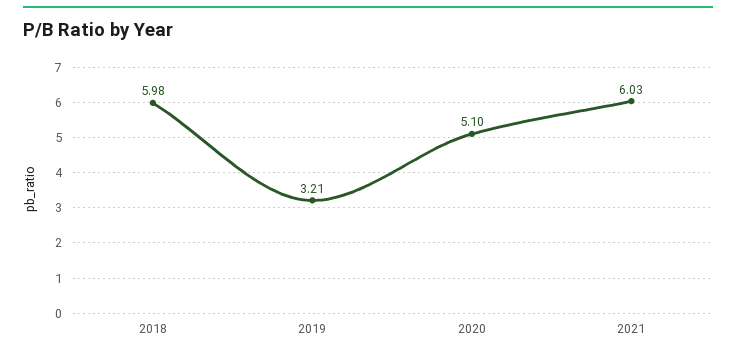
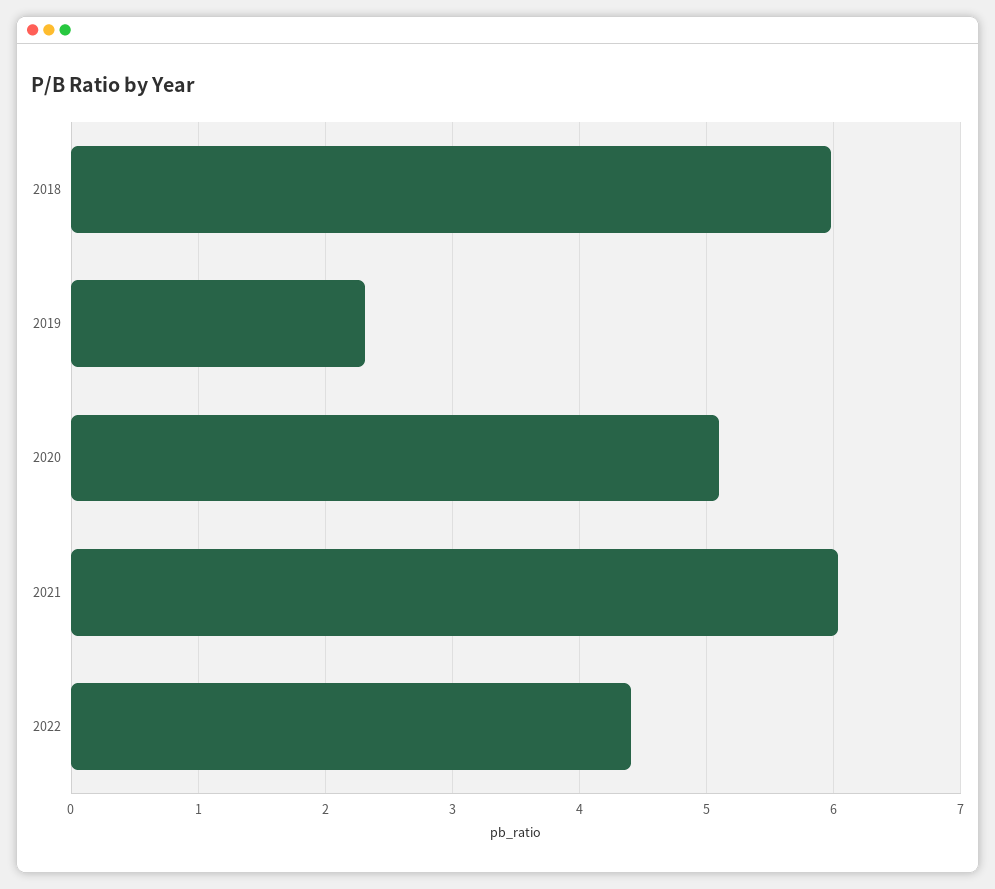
2019: 3.21 -> 2.3
2022: none -> 4.4

